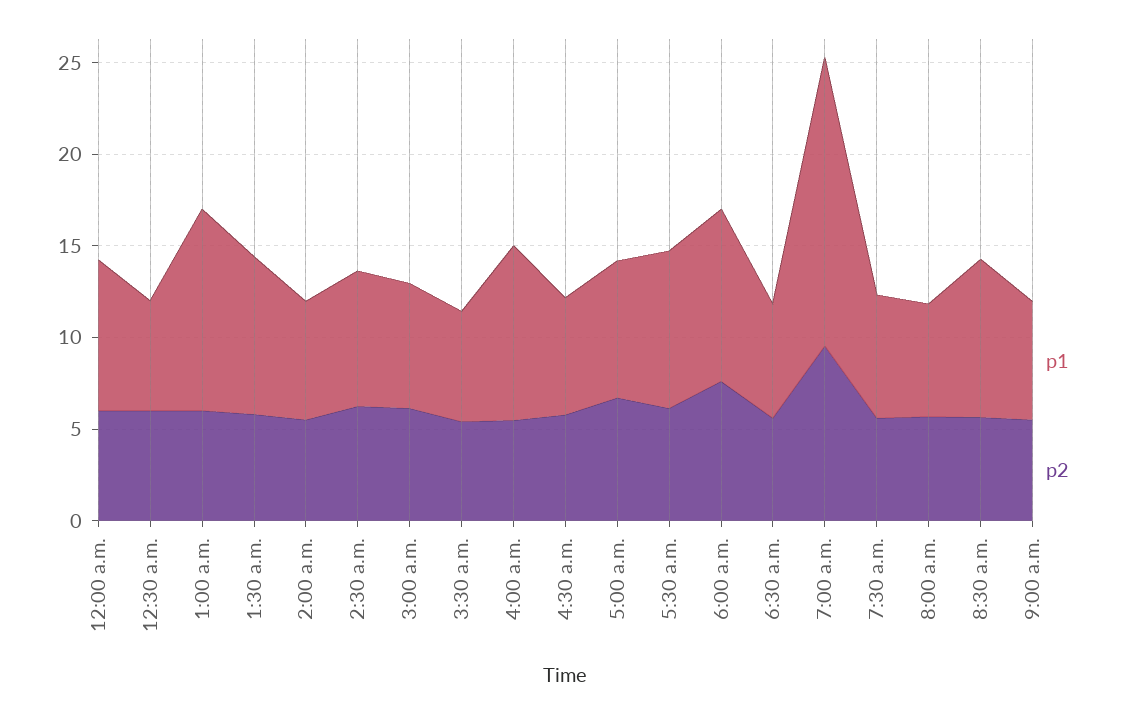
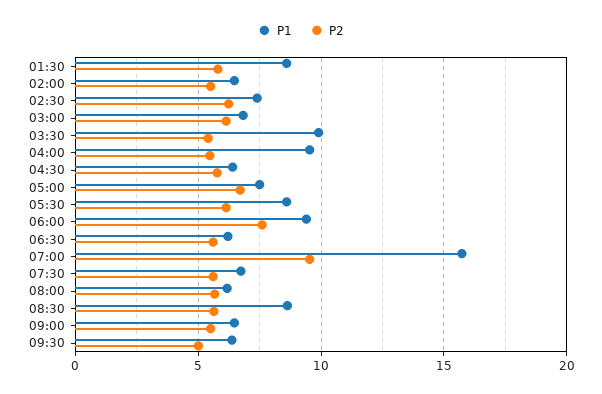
p1, 12:00 a.m.: 8 -> none
p2, 12:00 a.m.: 6 -> none
p1, 12:30 a.m.: 6 -> none
p2, 12:30 a.m.: 6 -> none
p1, 1:00 a.m.: 11 -> none
p2, 1:00 a.m.: 6 -> none
p1, 3:30 a.m.: 6 -> 10
p1, 09:30: none -> 6.5
p2, 09:30: none -> 5

